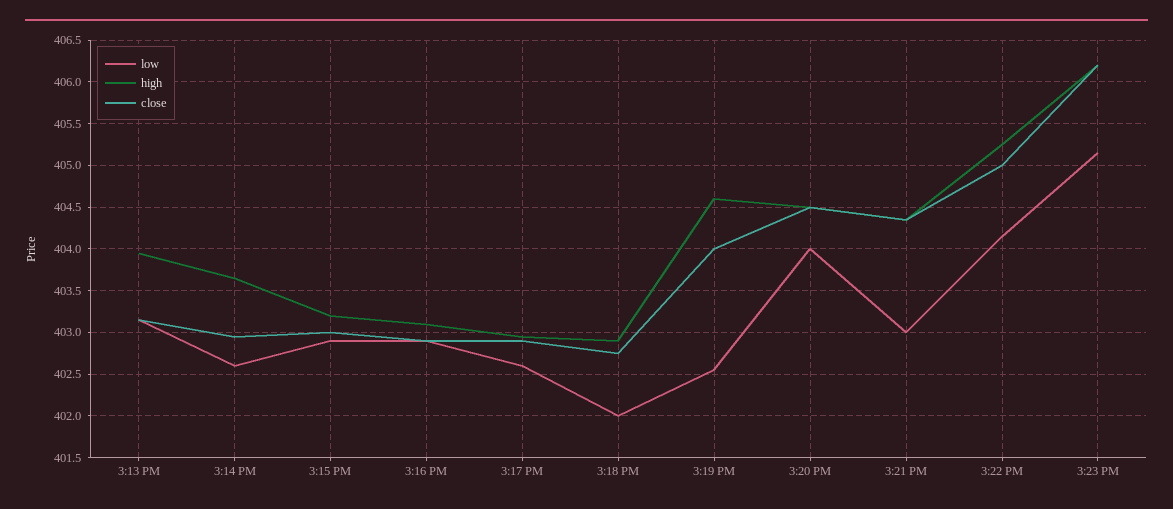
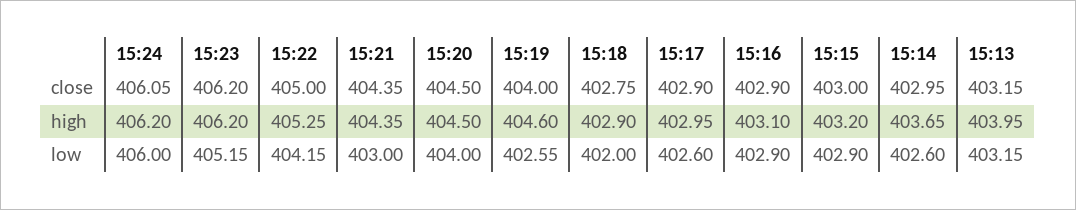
close, 15:24: none -> 406.05
high, 15:24: none -> 406.2
low, 15:24: none -> 406

